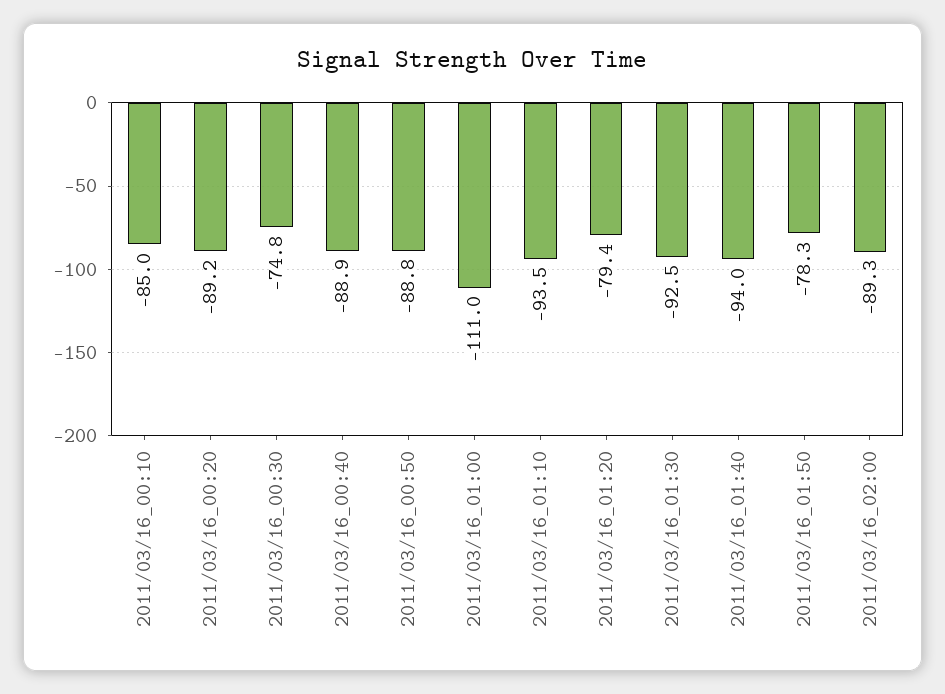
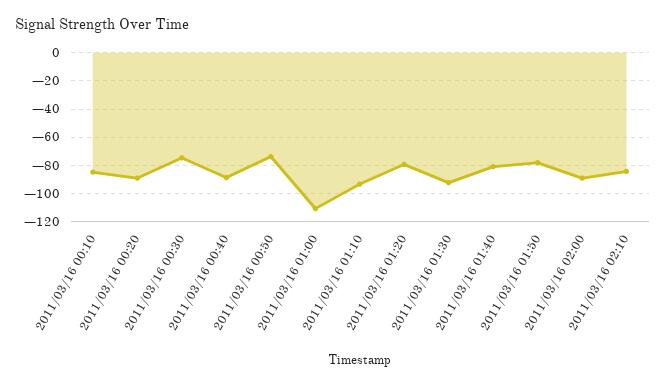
2011/03/16_00:50: -88.8 -> -75
2011/03/16_01:40: -94 -> -80
2011/03/16 02:10: none -> -85

